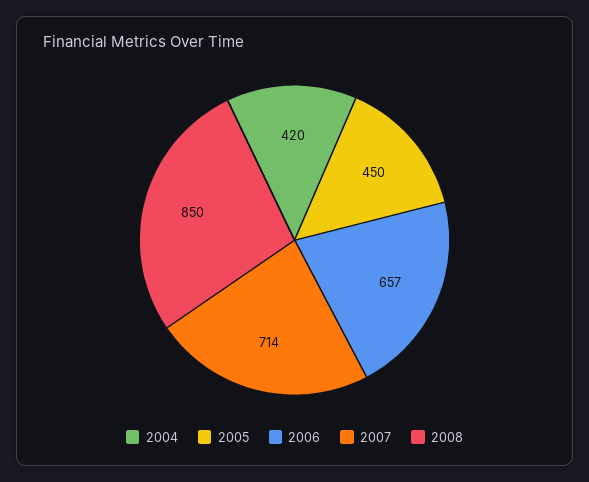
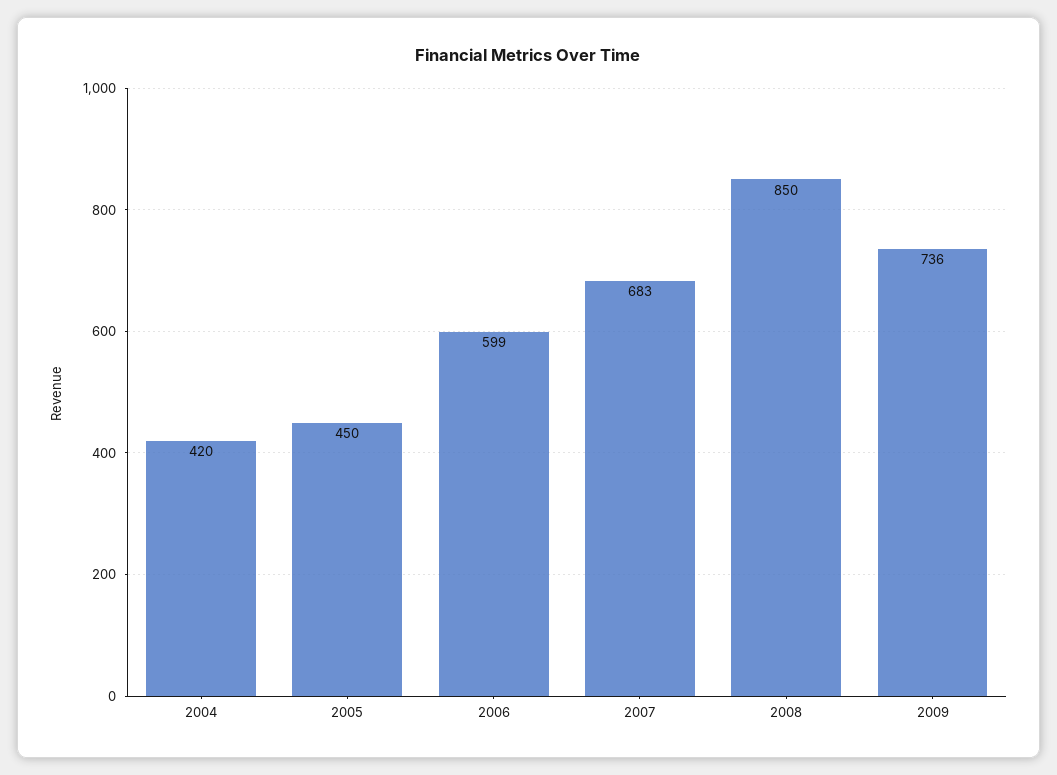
2006: 657 -> 599
2007: 714 -> 683
2009: none -> 736

